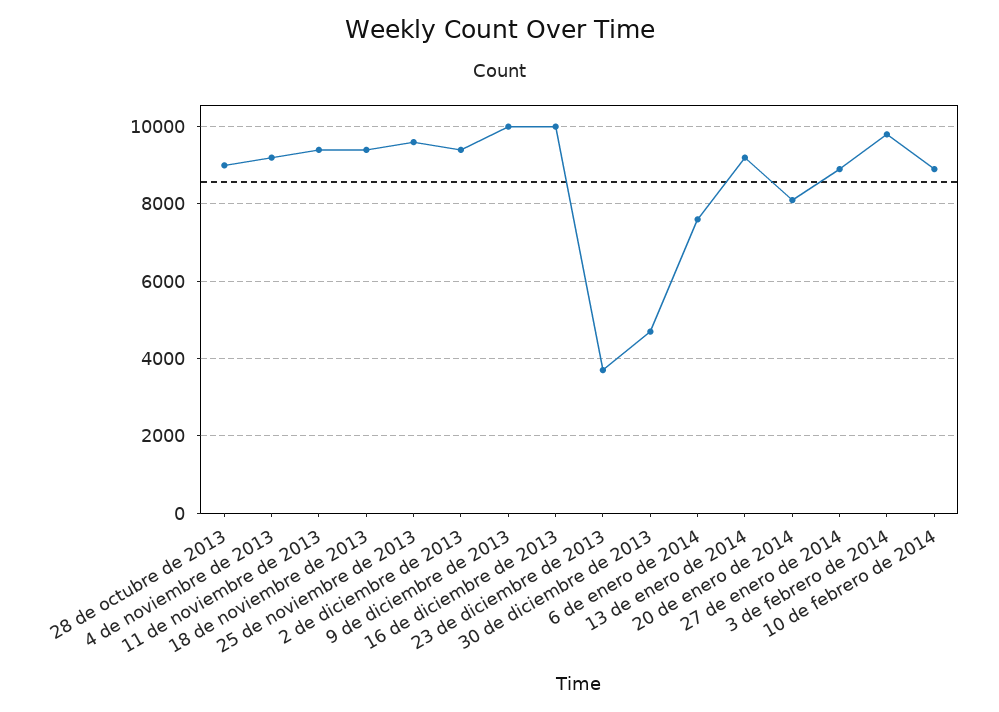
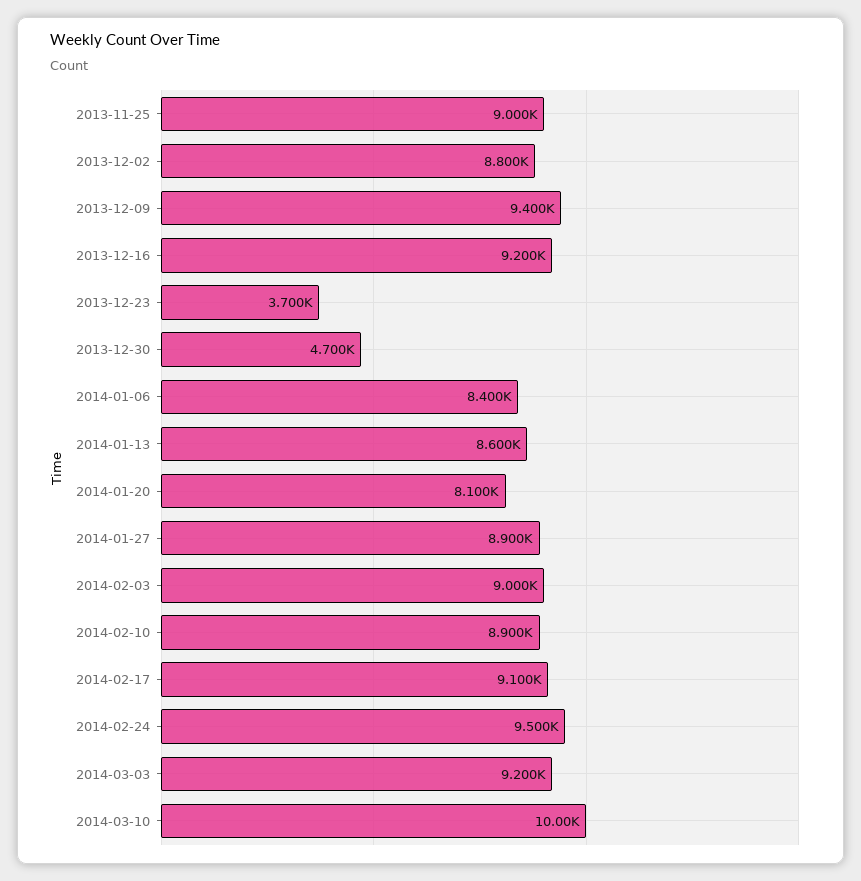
28 de octubre de 2013: 9000 -> none
4 de noviembre de 2013: 9200 -> none
11 de noviembre de 2013: 9400 -> none
18 de noviembre de 2013: 9400 -> none
25 de noviembre de 2013: 9600 -> 9000
2 de diciembre de 2013: 9400 -> 8800
9 de diciembre de 2013: 10000 -> 9400
16 de diciembre de 2013: 10000 -> 9200
6 de enero de 2014: 7600 -> 8400
13 de enero de 2014: 9200 -> 8600
3 de febrero de 2014: 9800 -> 9000
2014-02-17: none -> 9100
2014-02-24: none -> 9500
2014-03-03: none -> 9200
2014-03-10: none -> 10000

